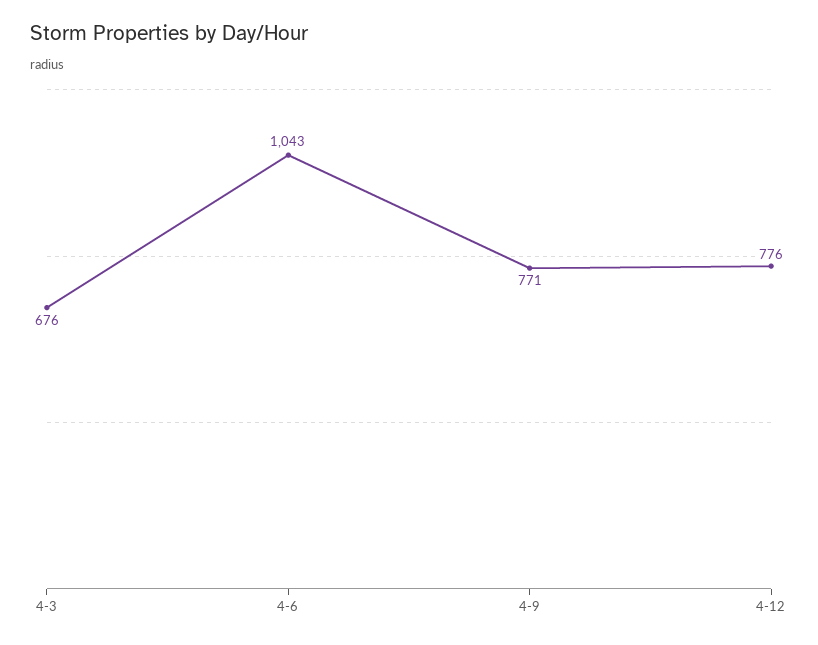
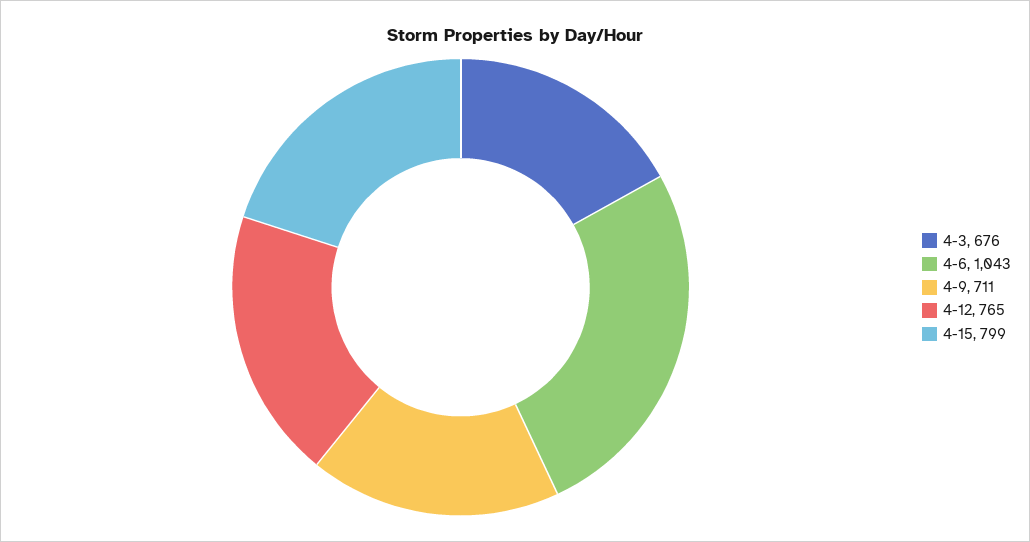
4-9: 771 -> 711
4-12: 776 -> 765
4-15: none -> 799

